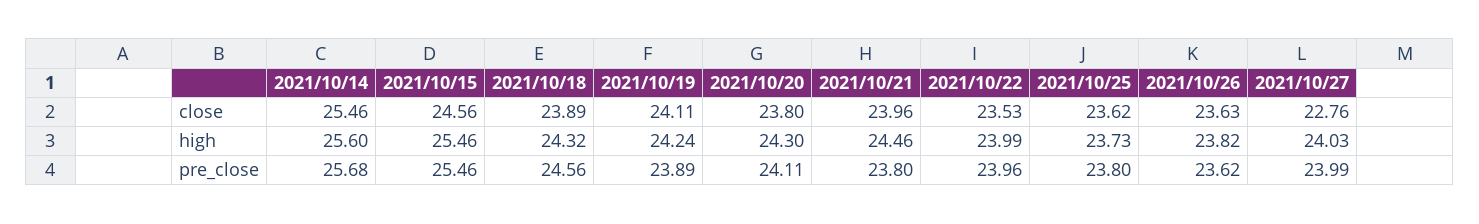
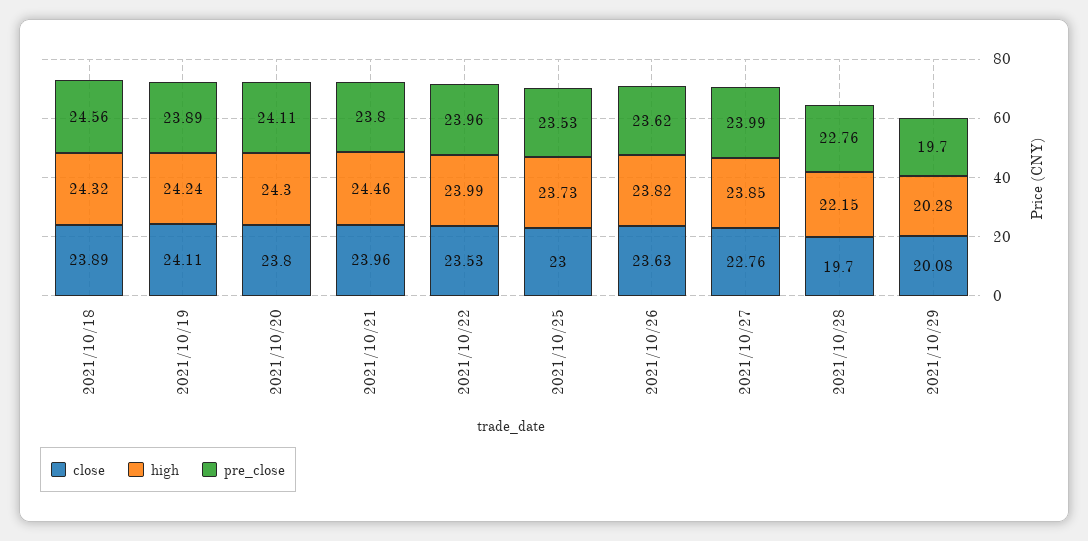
close, 2021/10/14: 25.46 -> none
close, 2021/10/15: 24.56 -> none
close, 2021/10/25: 23.62 -> 23
high, 2021/10/14: 25.6 -> none
high, 2021/10/15: 25.46 -> none
high, 2021/10/27: 24.03 -> 23.85
pre_close, 2021/10/14: 25.68 -> none
pre_close, 2021/10/15: 25.46 -> none
pre_close, 2021/10/25: 23.8 -> 23.53
close, 2021/10/28: none -> 19.7
high, 2021/10/28: none -> 22.15
pre_close, 2021/10/28: none -> 22.76
close, 2021/10/29: none -> 20.08
high, 2021/10/29: none -> 20.28
pre_close, 2021/10/29: none -> 19.7

